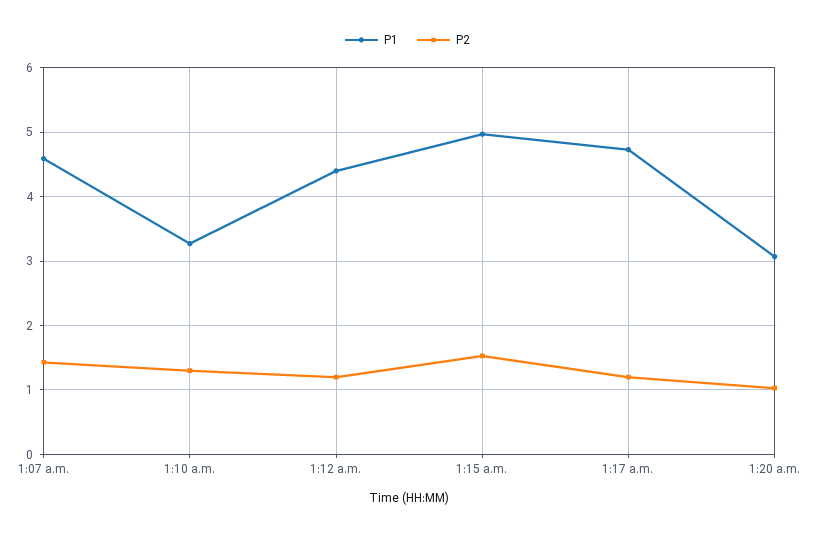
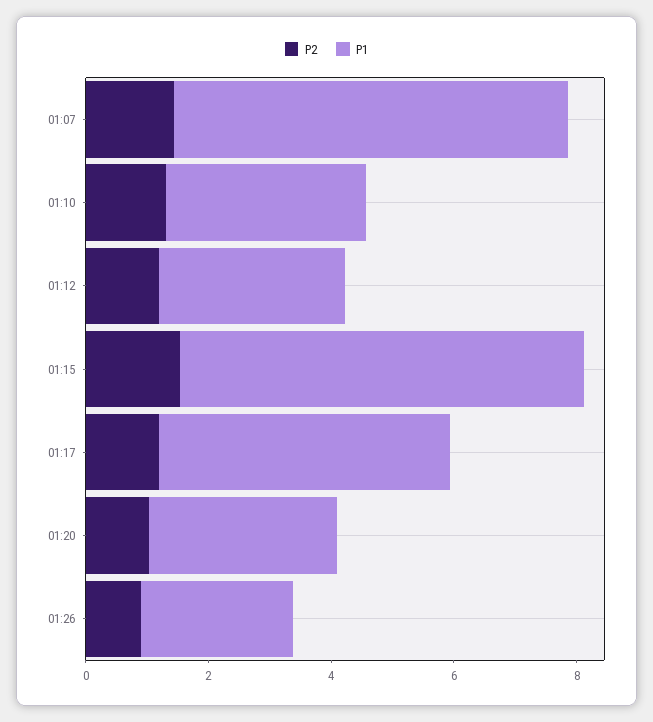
P1, 1:07 a.m.: 4.6 -> 6.5
P1, 1:12 a.m.: 4.4 -> 3
P1, 1:15 a.m.: 5 -> 6.5
P2, 01:26: none -> 1
P1, 01:26: none -> 2.5

